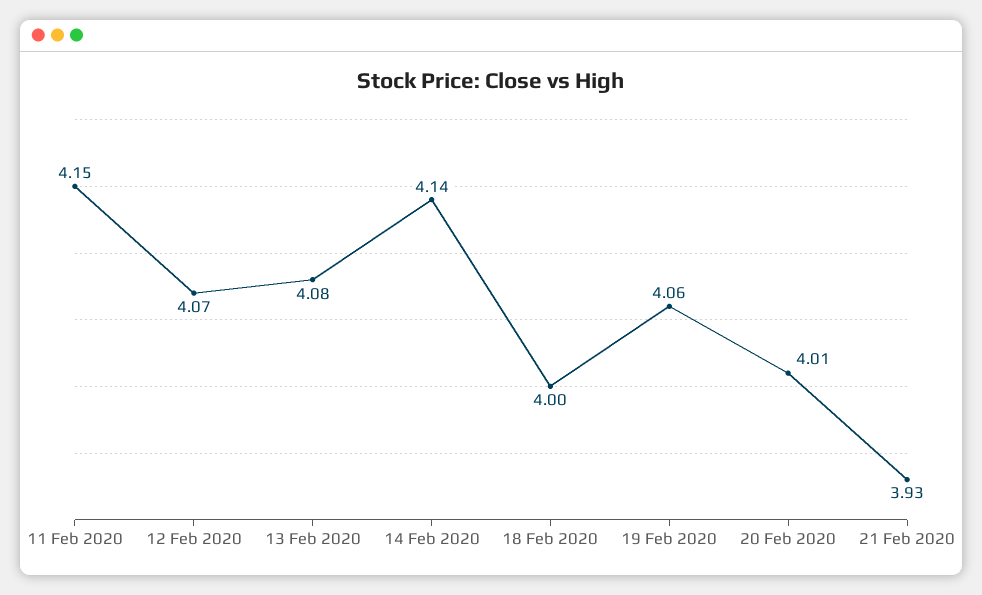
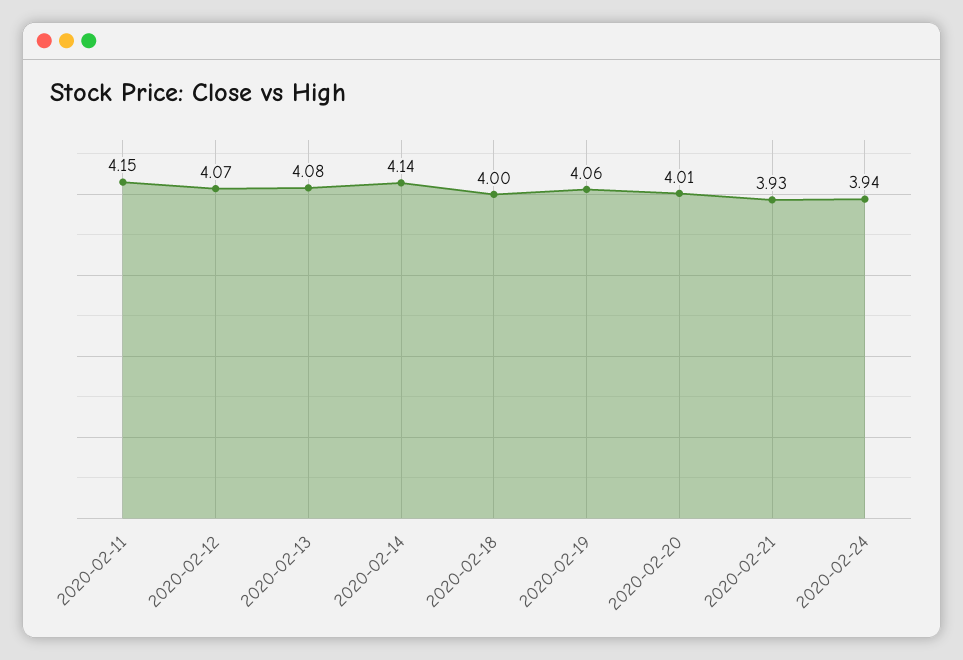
2020-02-24: none -> 3.94

